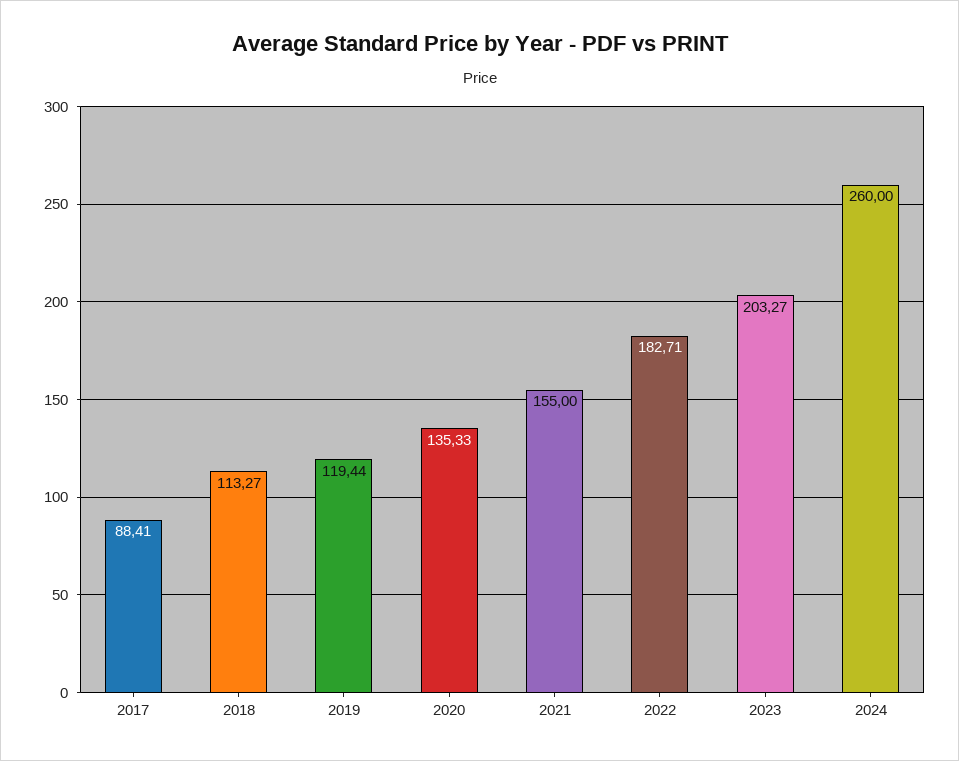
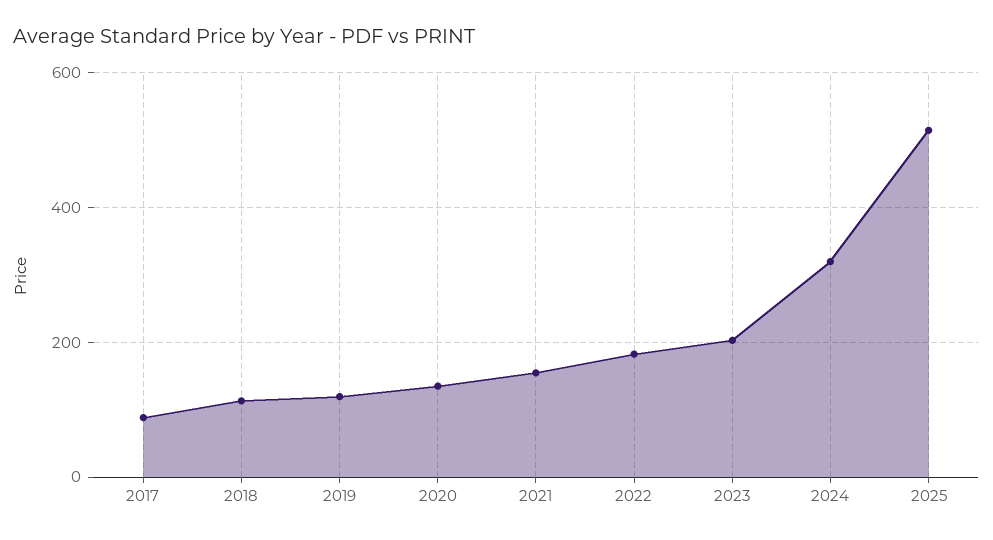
2024: 260 -> 320
2025: none -> 520

